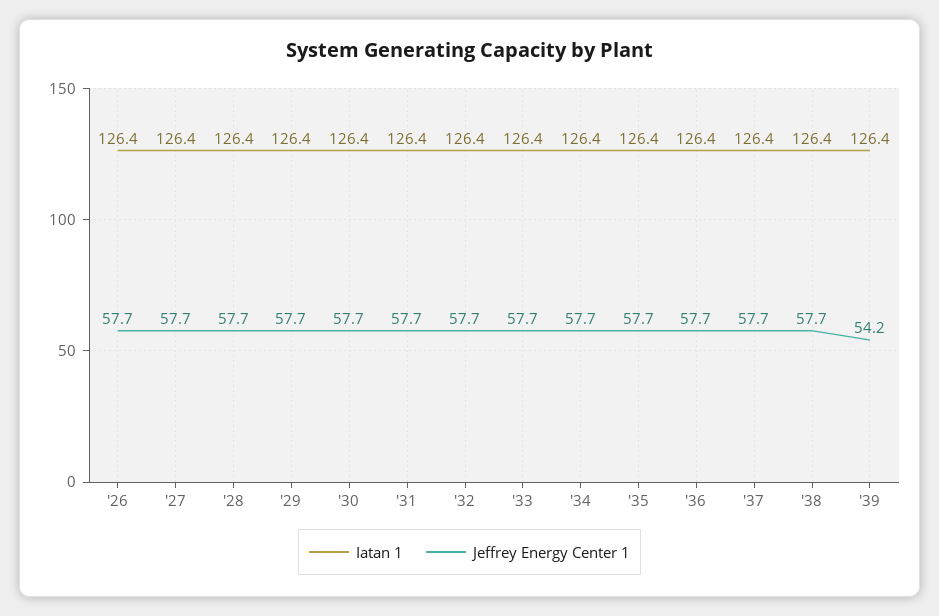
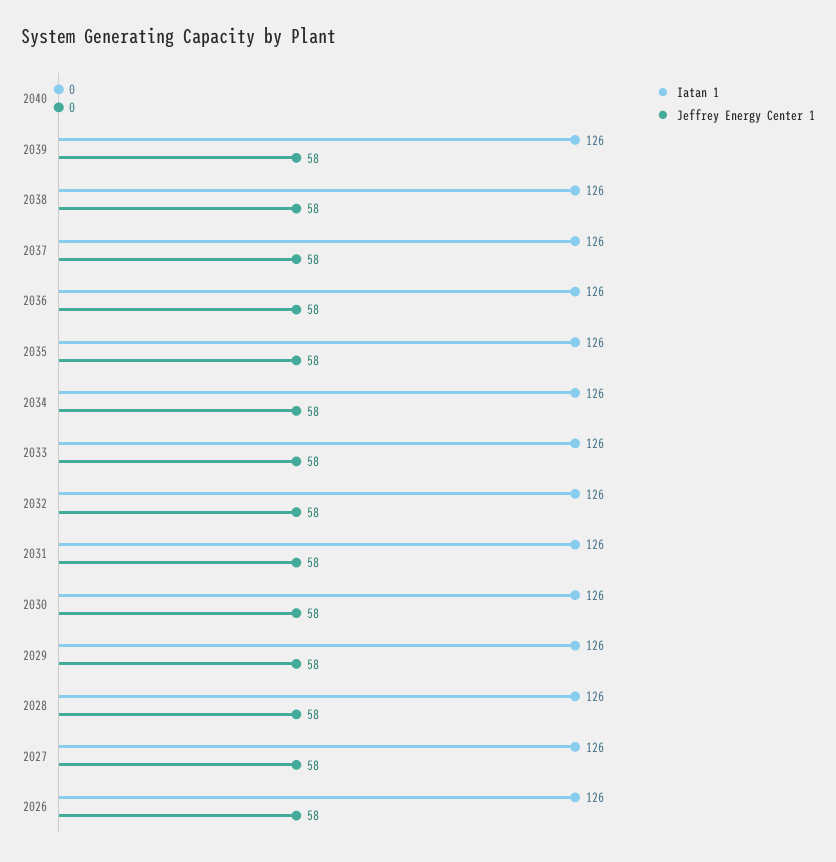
Jeffrey Energy Center 1, '39: 54.2 -> 58
Iatan 1, 2040: none -> 0
Jeffrey Energy Center 1, 2040: none -> 0

